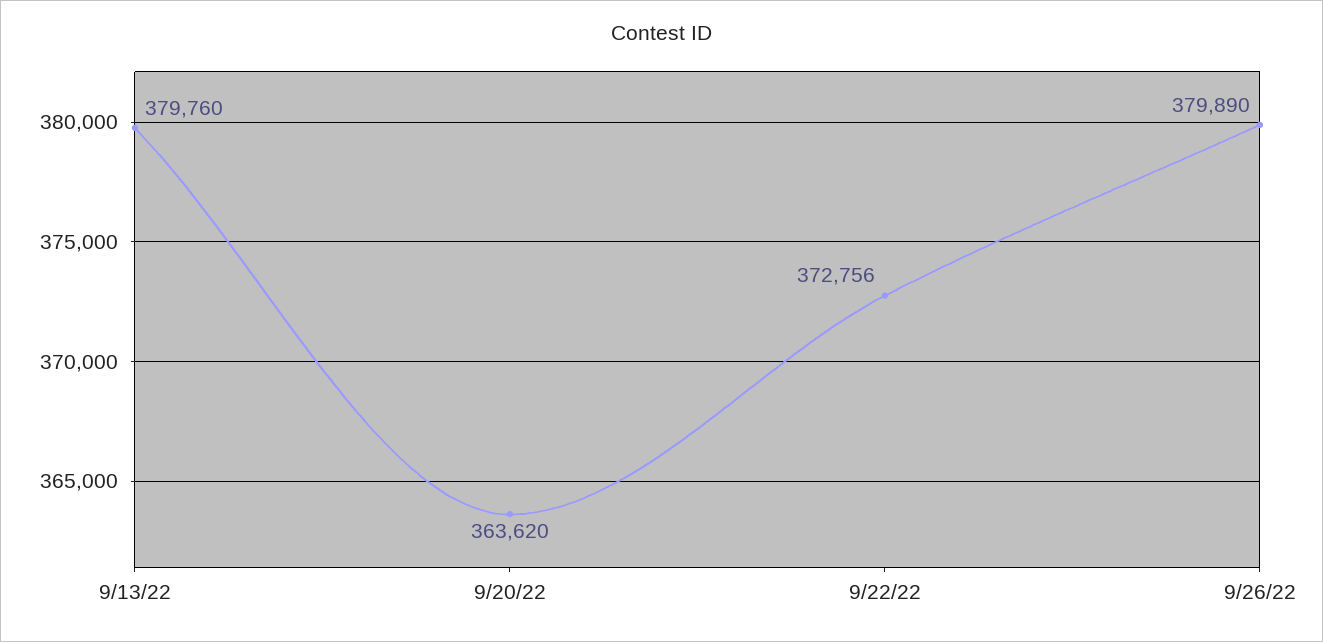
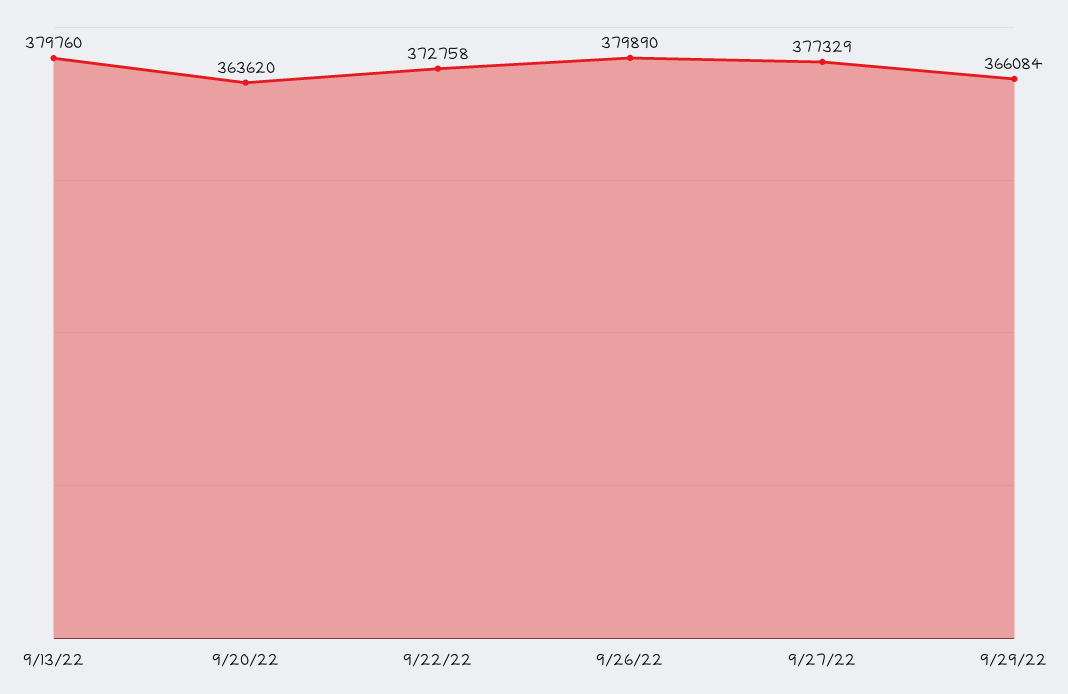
9/22/22: 372756 -> 372758
9/27/22: none -> 377329
9/29/22: none -> 366084

